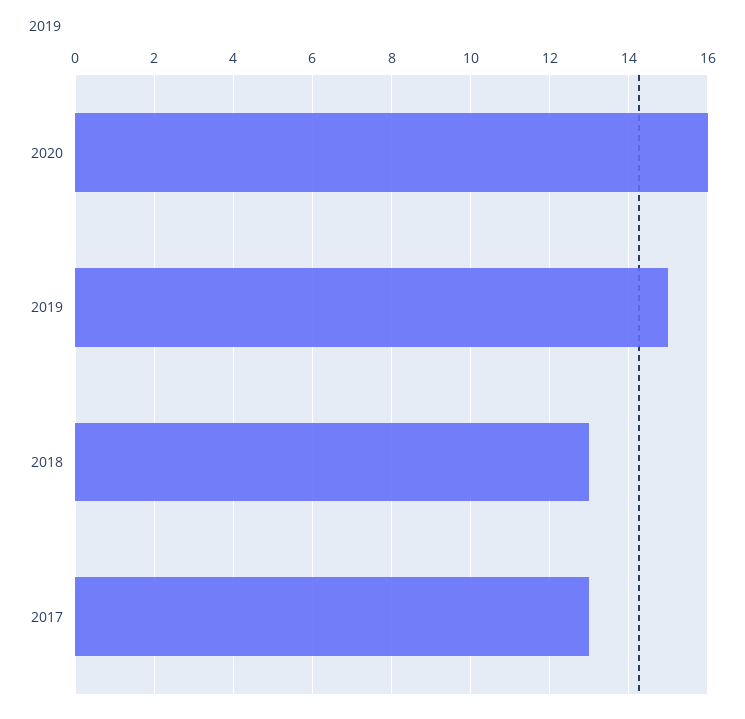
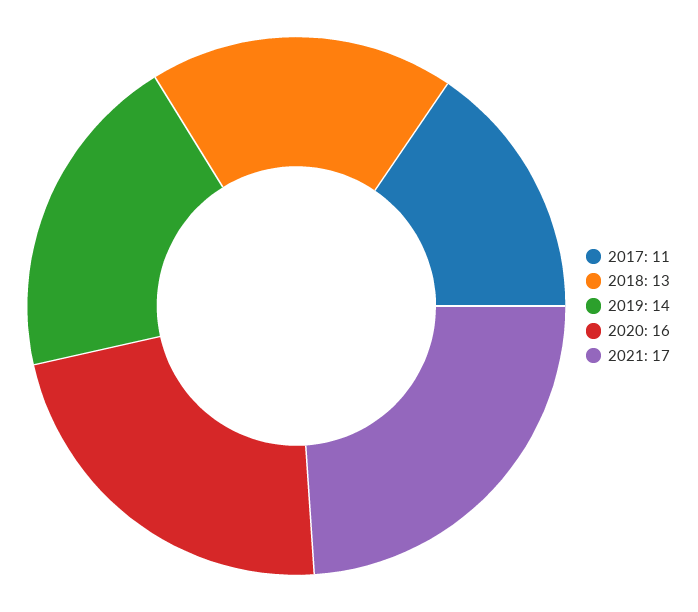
2019: 15 -> 14
2017: 13 -> 11
2021: none -> 17

